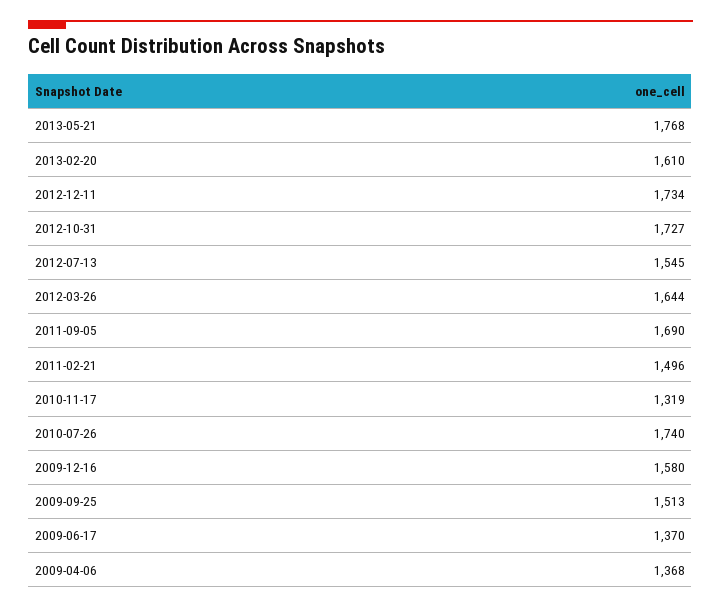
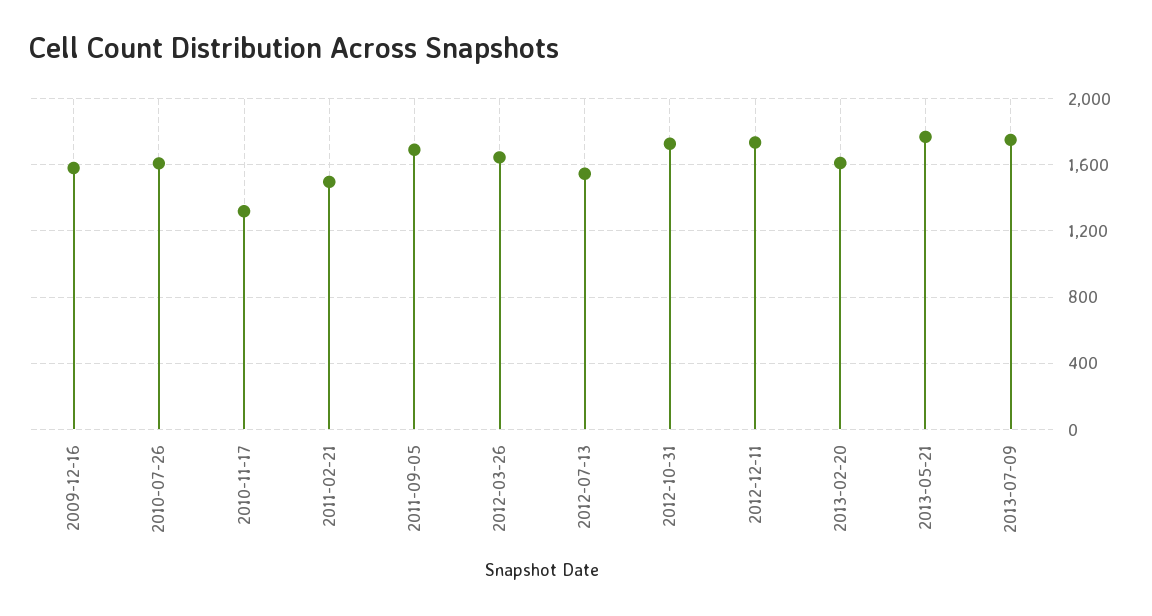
2010-07-26: 1740 -> 1600
2009-09-25: 1513 -> none
2009-06-17: 1370 -> none
2009-04-06: 1368 -> none
2013-07-09: none -> 1750

